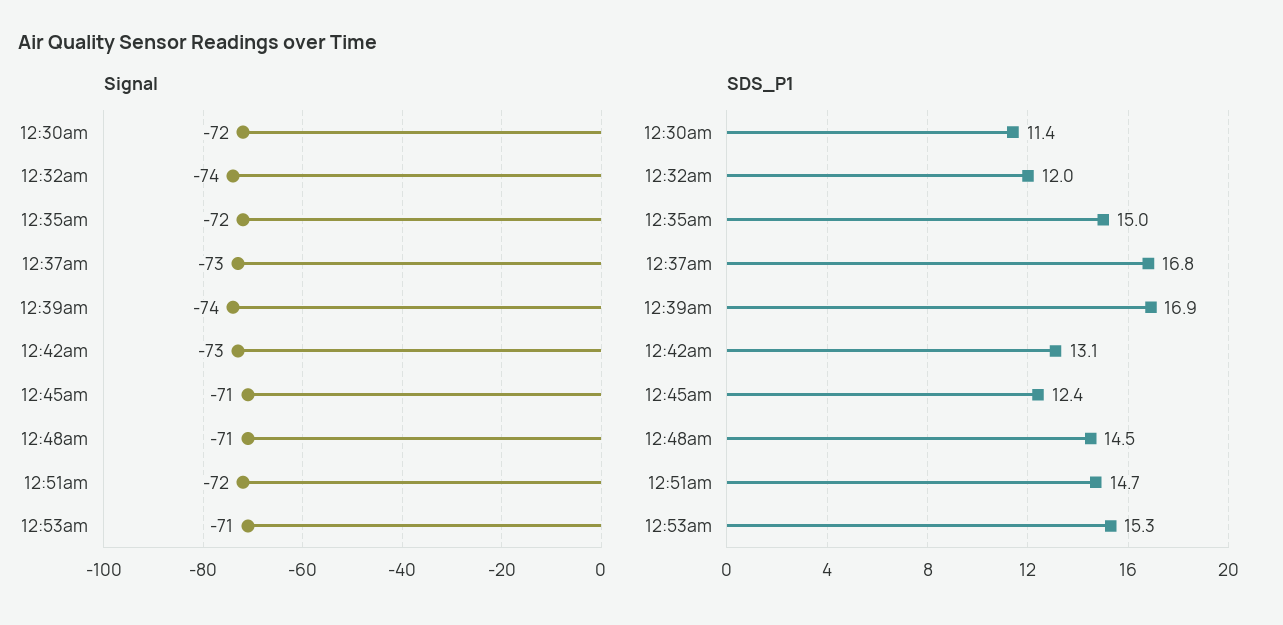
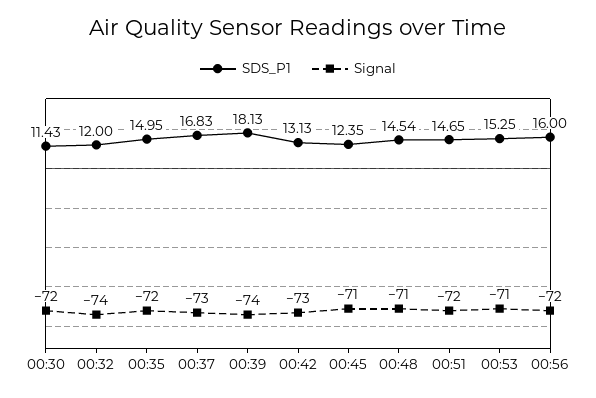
SDS_P1, 12:39am: 16.9 -> 18.13
SDS_P1, 00:56: none -> 16
Signal, 00:56: none -> -72

